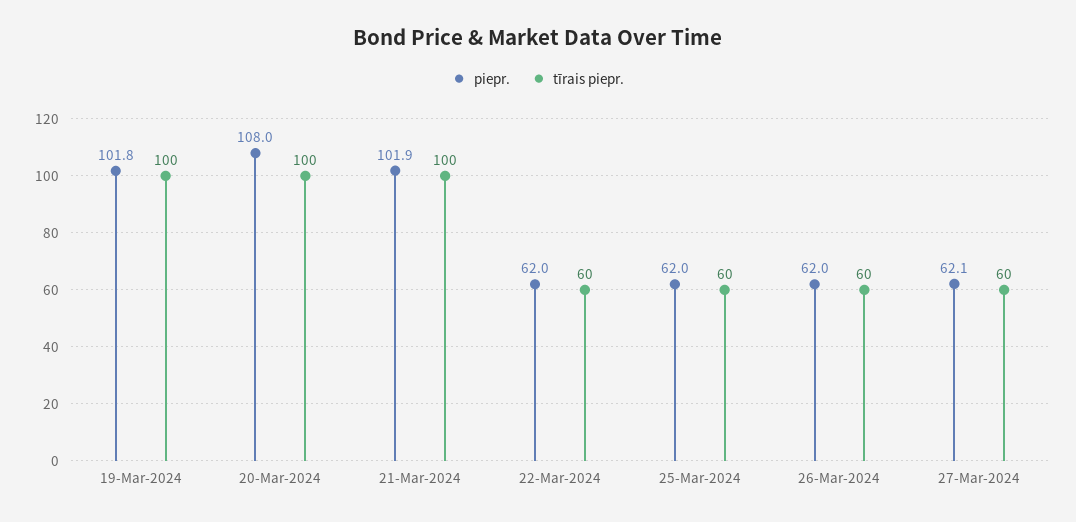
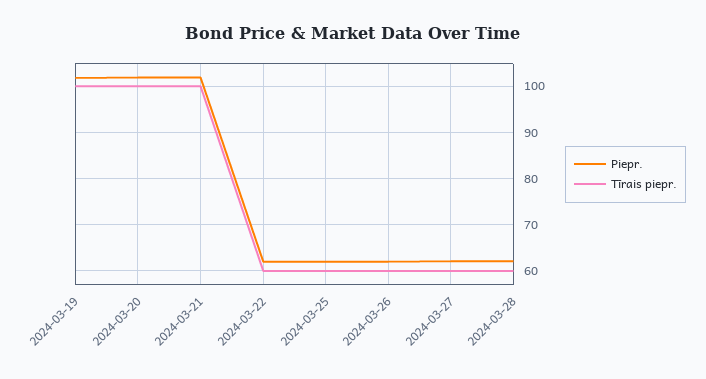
piepr., 20-Mar-2024: 108 -> 102
piepr., 2024-03-28: none -> 62
tīrais piepr., 2024-03-28: none -> 60

